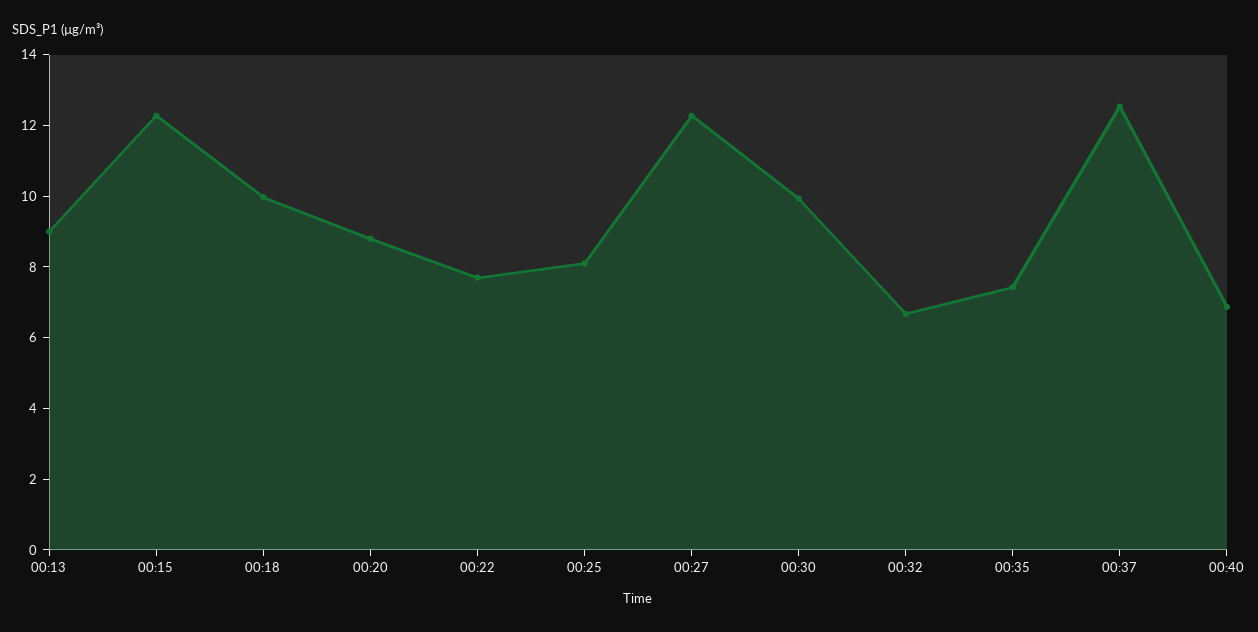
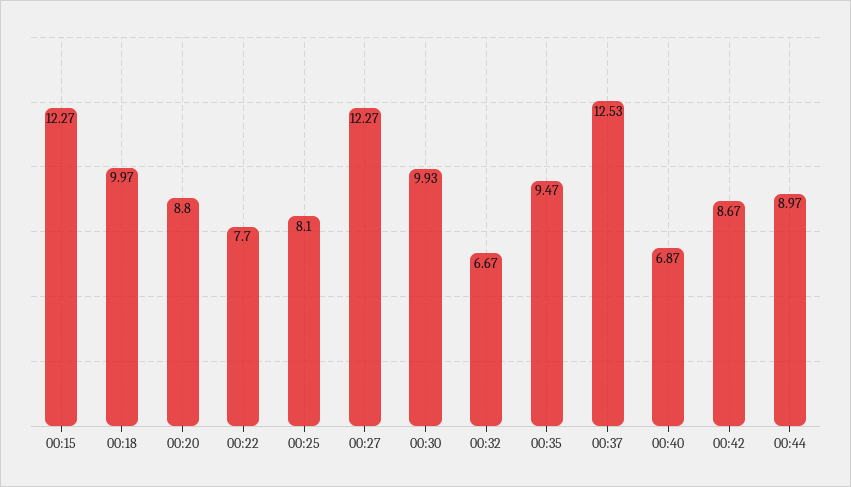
00:13: 9 -> none
00:35: 7.5 -> 9.47
00:42: none -> 8.67
00:44: none -> 8.97

